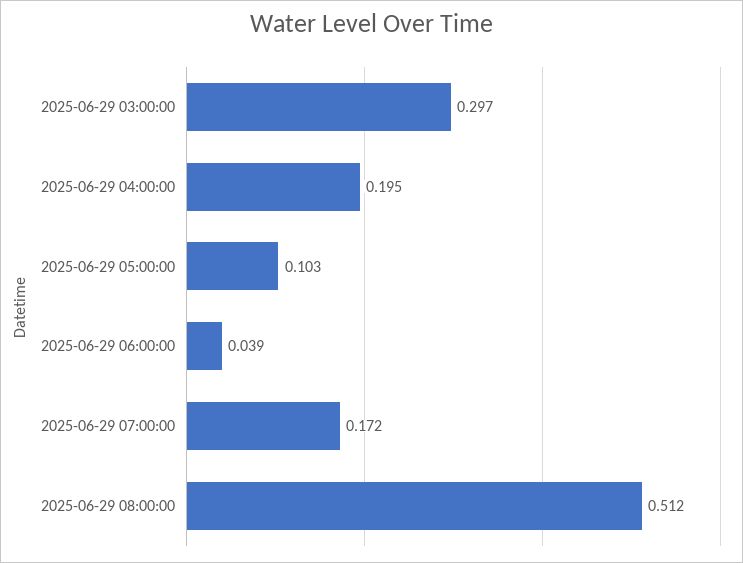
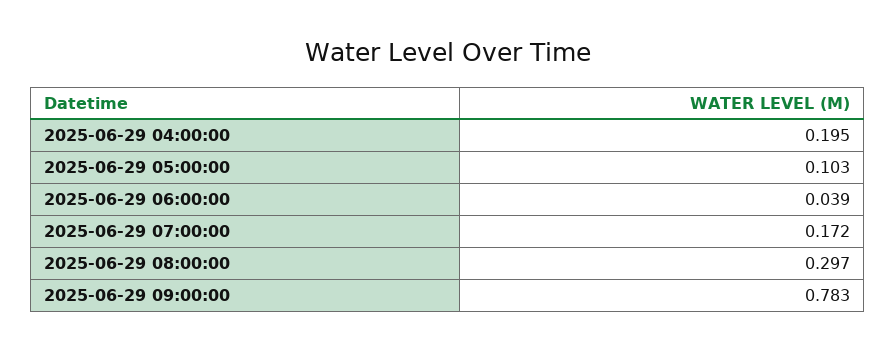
2025-06-29 03:00:00: 0.297 -> none
2025-06-29 08:00:00: 0.512 -> 0.297
2025-06-29 09:00:00: none -> 0.783

